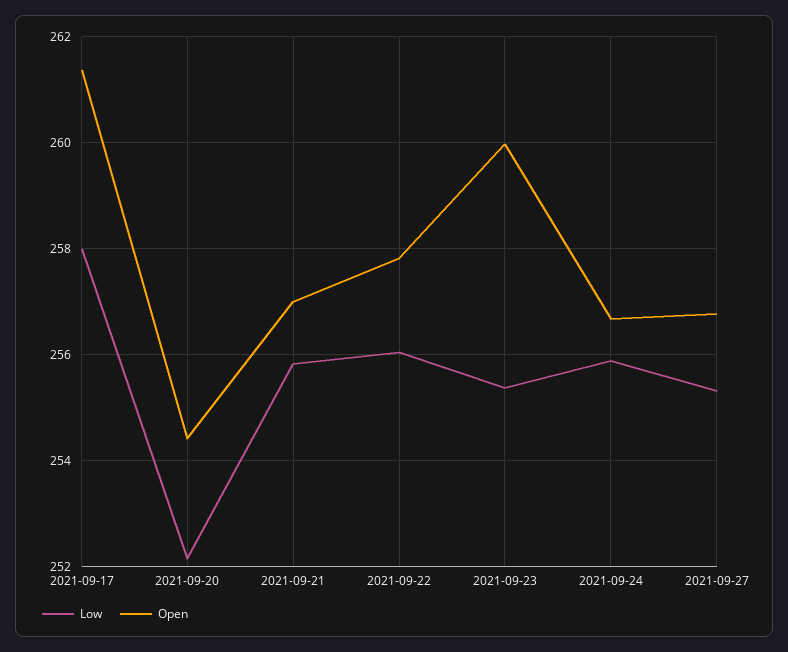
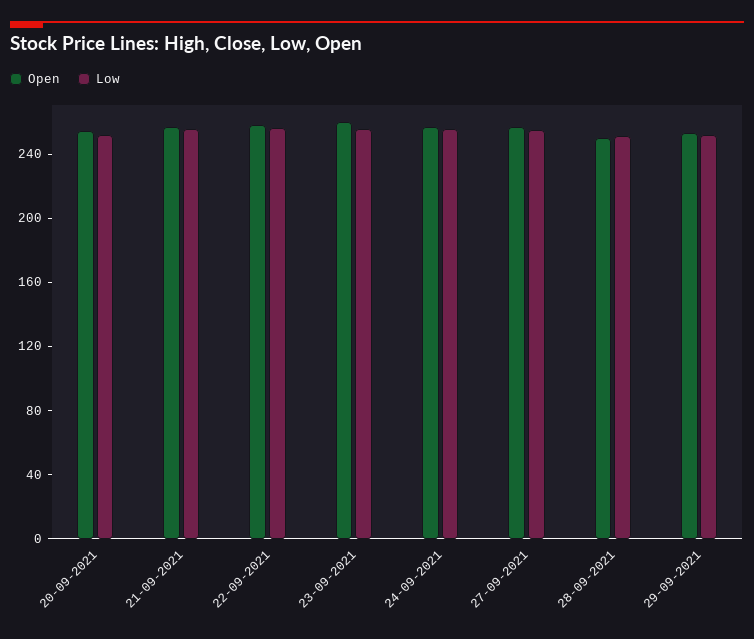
Low, 2021-09-17: 258 -> none
Open, 2021-09-17: 261.4 -> none
Open, 28-09-2021: none -> 250
Low, 28-09-2021: none -> 250
Open, 29-09-2021: none -> 250
Low, 29-09-2021: none -> 250

